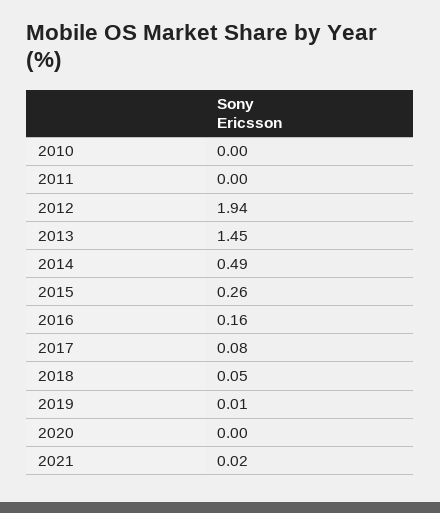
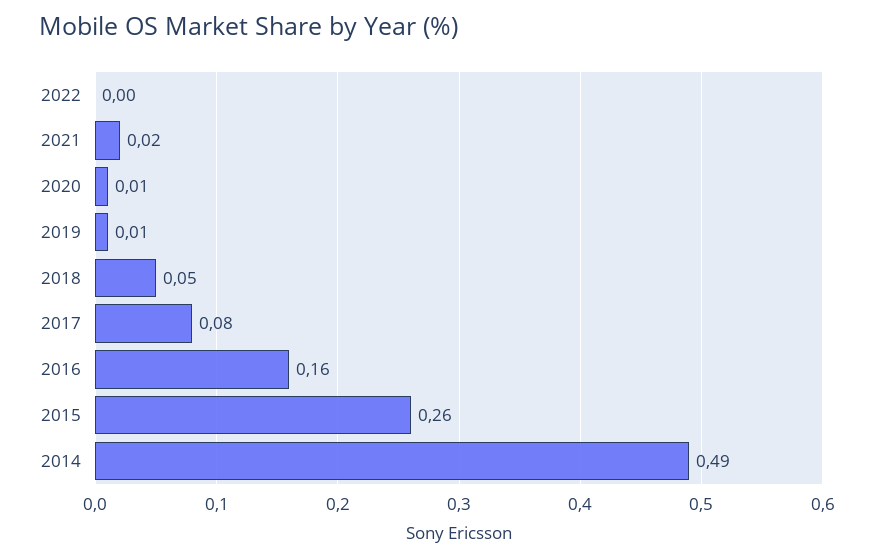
2010: 0 -> none
2011: 0 -> none
2012: 1.94 -> none
2013: 1.45 -> none
2020: 0 -> 0.01
2022: none -> 0

